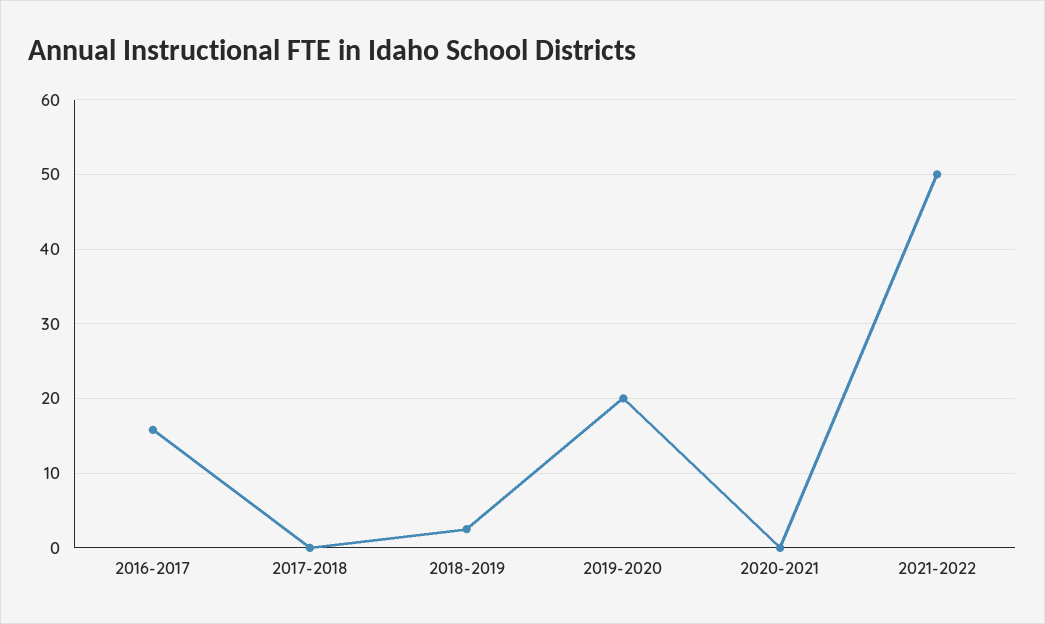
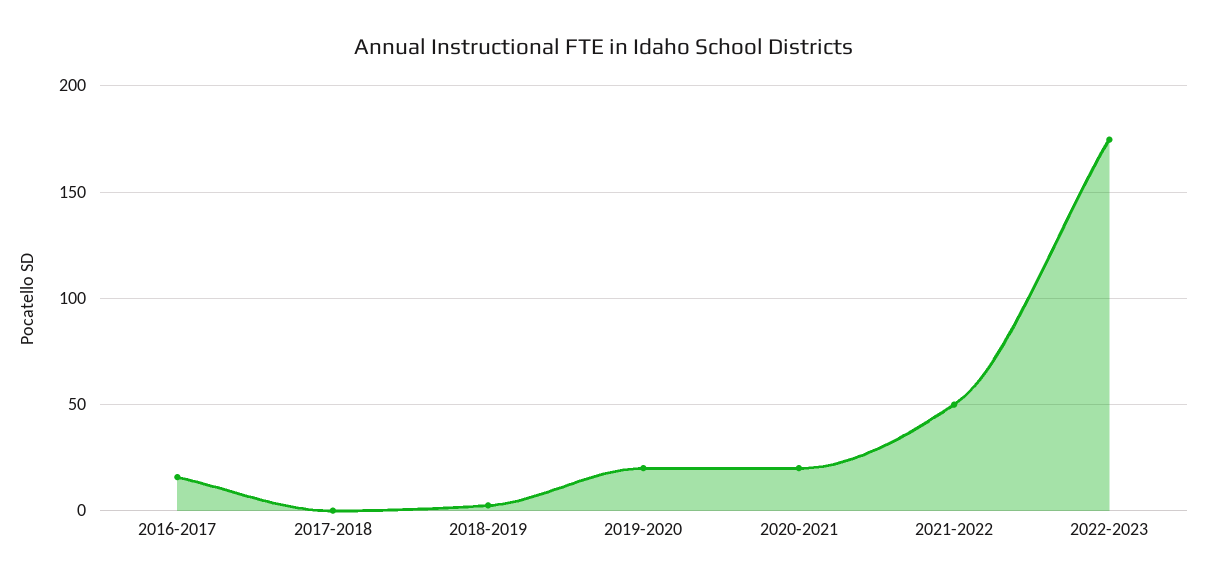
2020-2021: 0 -> 20
2022-2023: none -> 175

